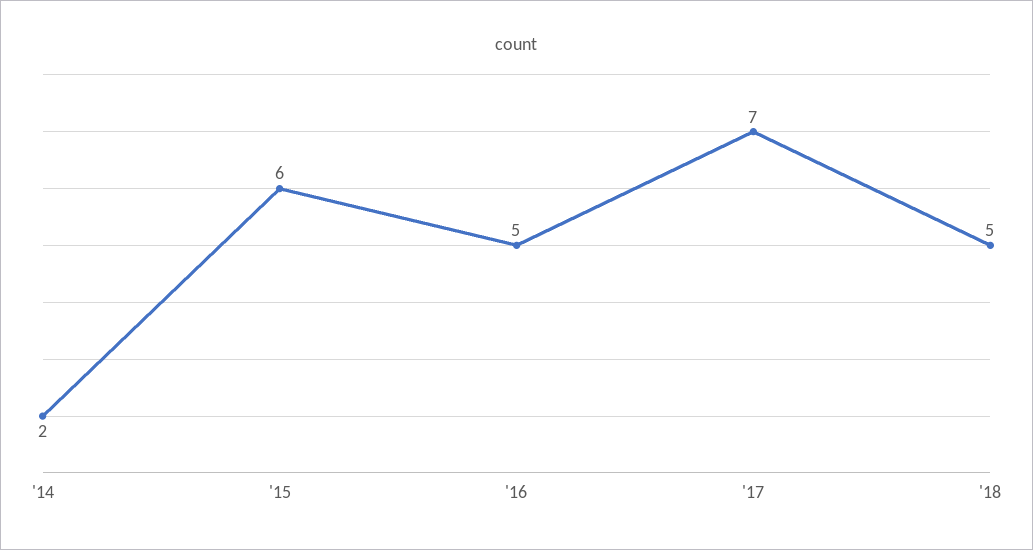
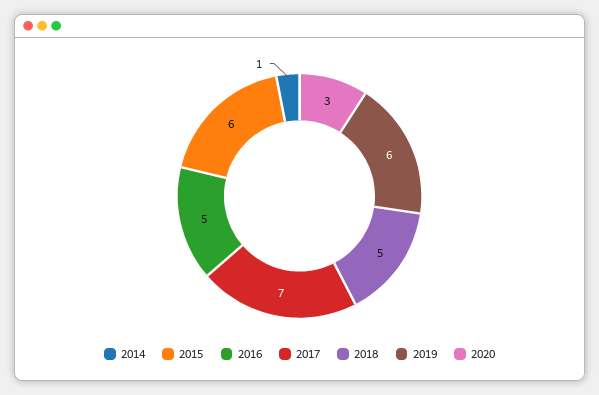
'14: 2 -> 1
2019: none -> 6
2020: none -> 3

